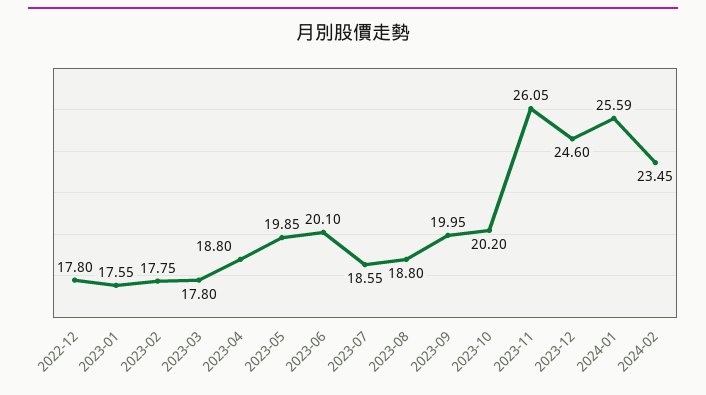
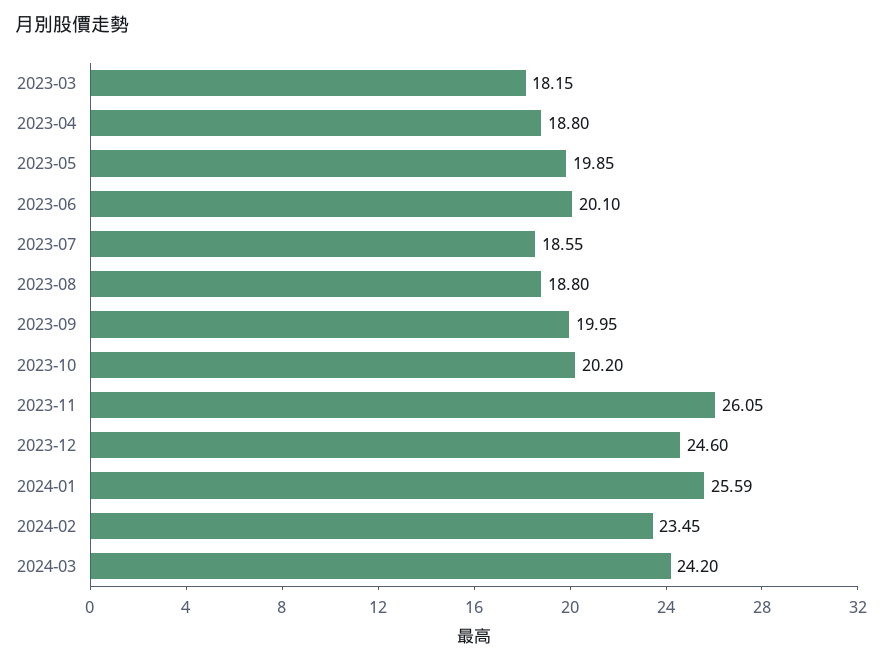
2022-12: 17.8 -> none
2023-01: 17.55 -> none
2023-02: 17.75 -> none
2023-03: 17.8 -> 18.15
2024-03: none -> 24.2

